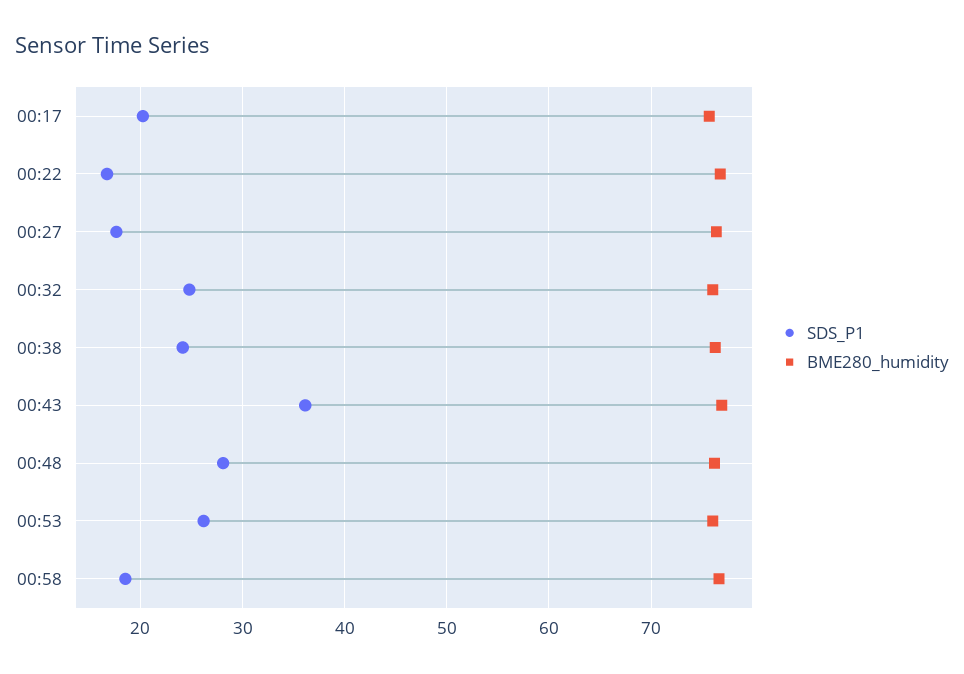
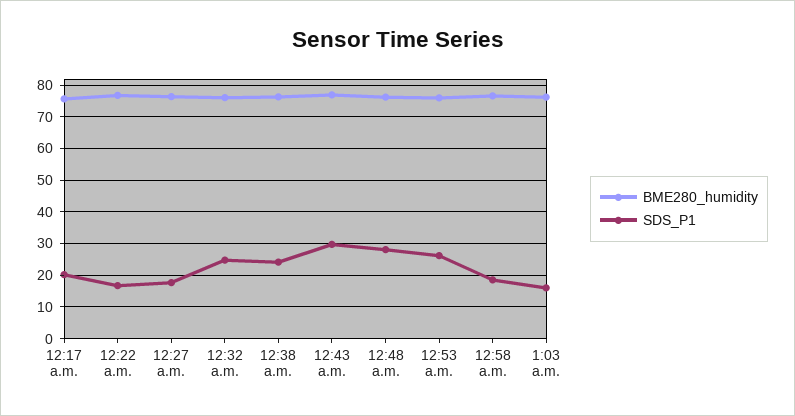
SDS_P1, 00:43: 36 -> 30
BME280_humidity, 1:03 a.m.: none -> 76
SDS_P1, 1:03 a.m.: none -> 16

